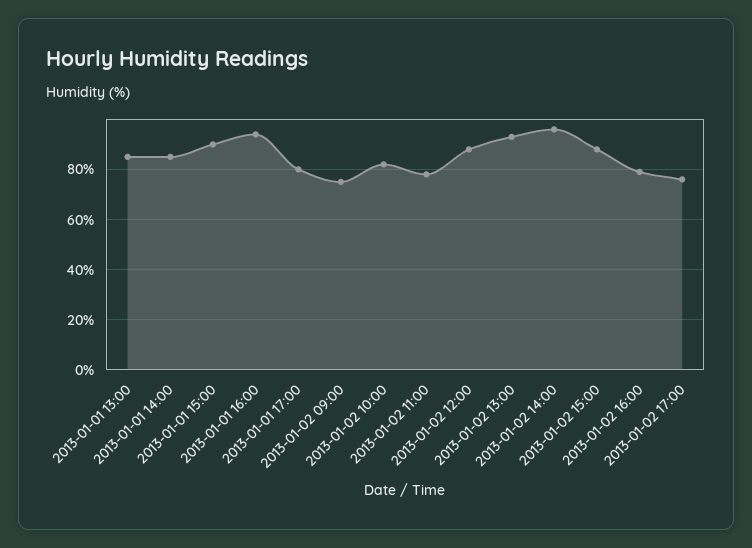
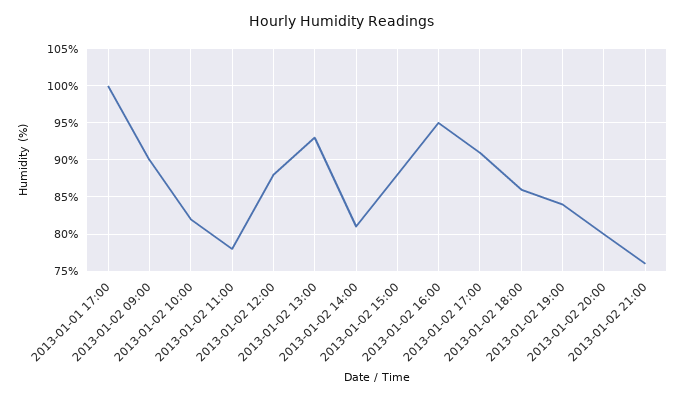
2013-01-01 13:00: 85 -> none
2013-01-01 14:00: 85 -> none
2013-01-01 15:00: 90 -> none
2013-01-01 16:00: 95 -> none
2013-01-01 17:00: 80 -> 100
2013-01-02 09:00: 75 -> 90
2013-01-02 14:00: 95 -> 81
2013-01-02 16:00: 80 -> 95
2013-01-02 17:00: 75 -> 91
2013-01-02 18:00: none -> 86
2013-01-02 19:00: none -> 84
2013-01-02 20:00: none -> 80
2013-01-02 21:00: none -> 76

